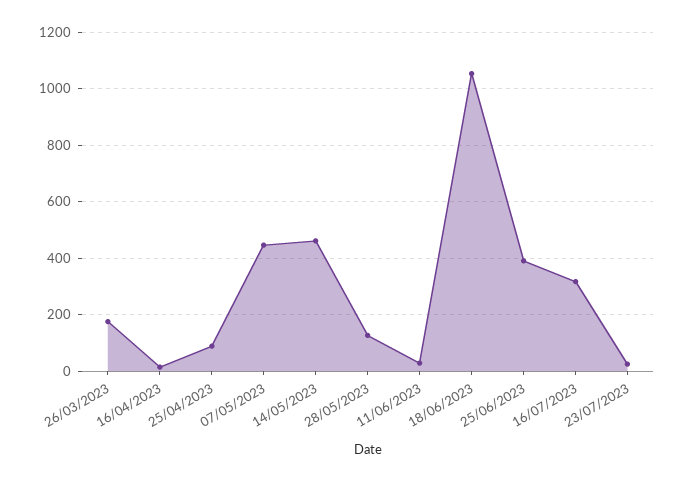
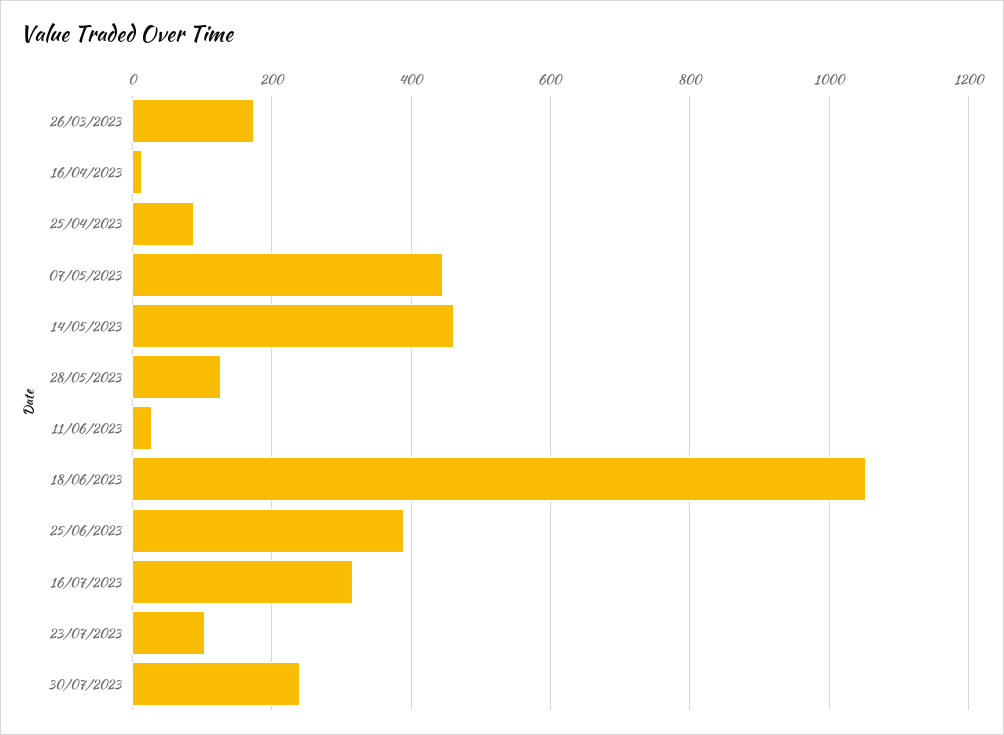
23/07/2023: 25 -> 100
30/07/2023: none -> 240

